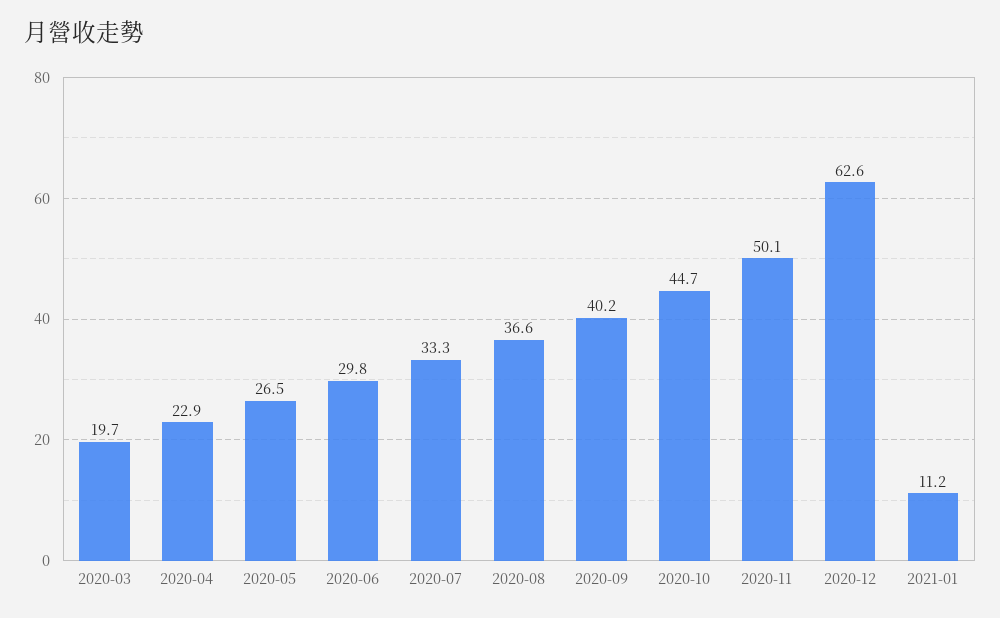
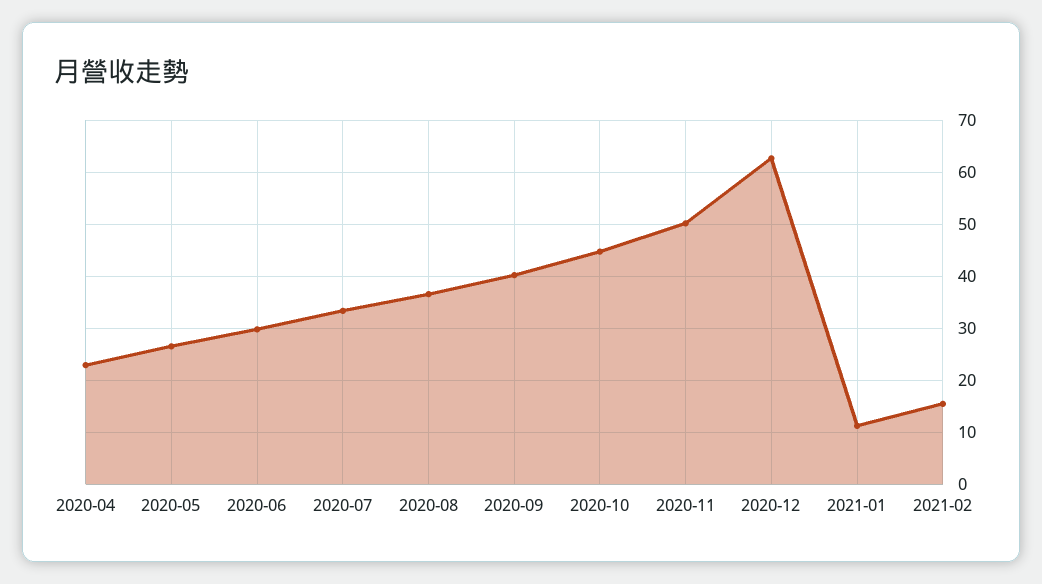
2020-03: 19.7 -> none
2021-02: none -> 16

